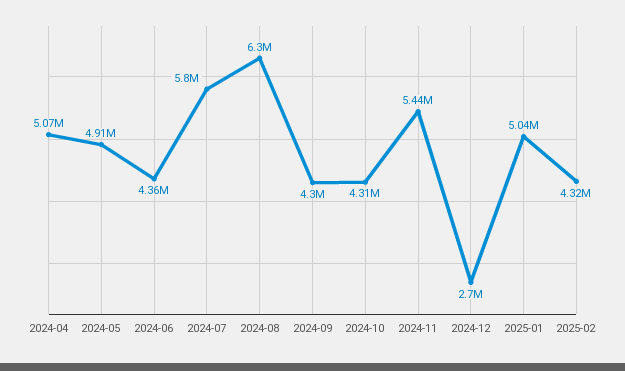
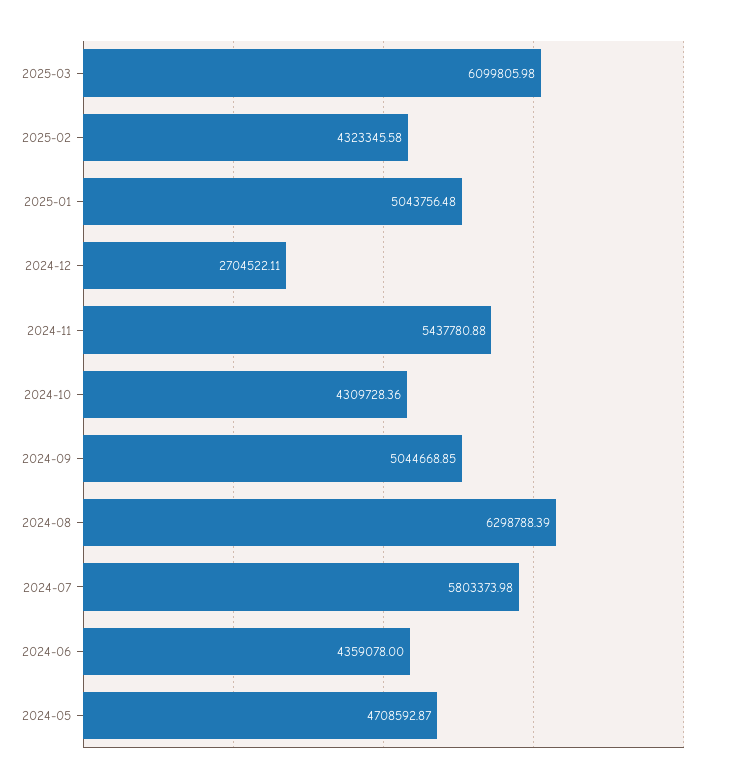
2024-04: 5070000 -> none
2024-05: 4910000 -> 4708592.87
2024-09: 4300000 -> 5044668.85
2025-03: none -> 6099805.98

